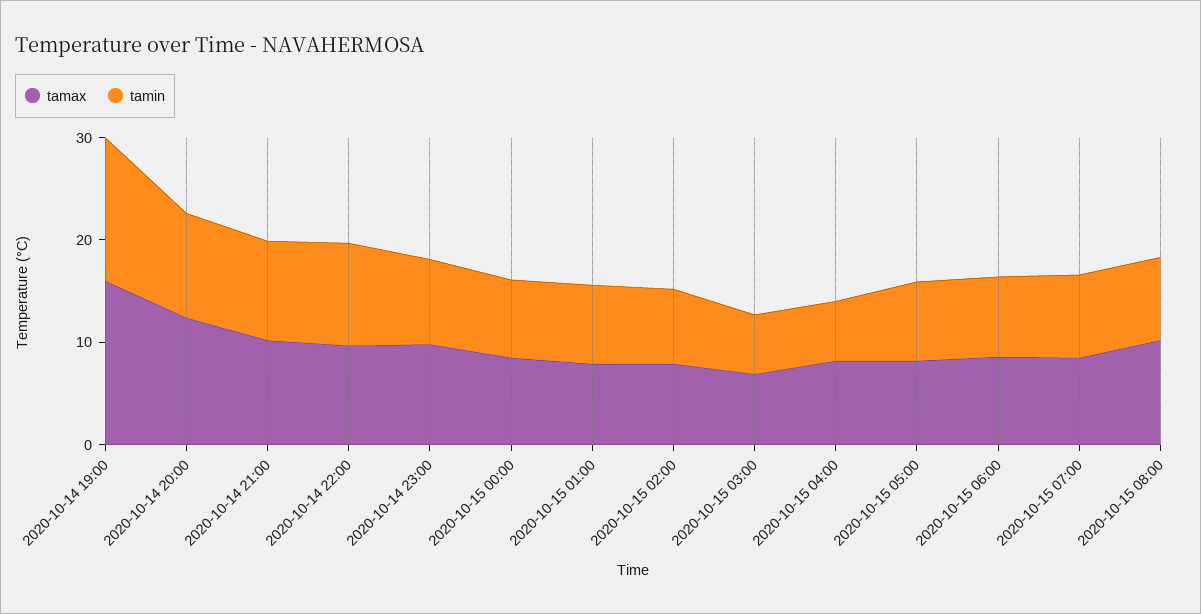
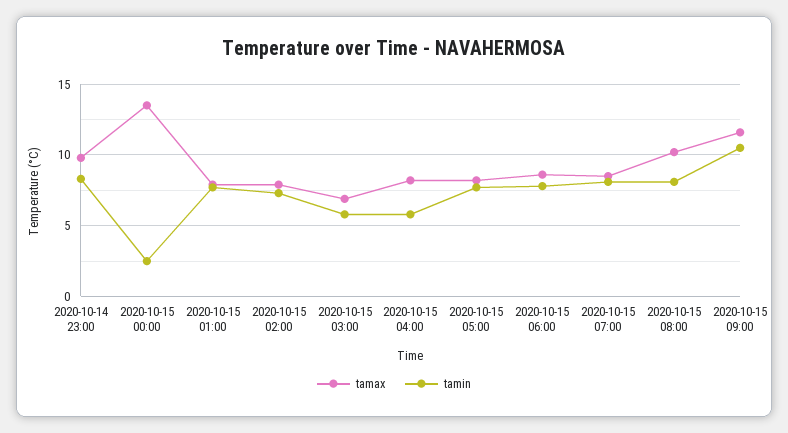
tamax, 2020-10-14 19:00: 16 -> none
tamin, 2020-10-14 19:00: 14 -> none
tamax, 2020-10-14 20:00: 12 -> none
tamin, 2020-10-14 20:00: 10 -> none
tamax, 2020-10-14 21:00: 10 -> none
tamin, 2020-10-14 21:00: 10 -> none
tamax, 2020-10-14 22:00: 10 -> none
tamin, 2020-10-14 22:00: 10 -> none
tamax, 2020-10-15 00:00: 8 -> 13.5
tamin, 2020-10-15 00:00: 8 -> 2.5
tamax, 2020-10-15 09:00: none -> 11.5
tamin, 2020-10-15 09:00: none -> 10.5

